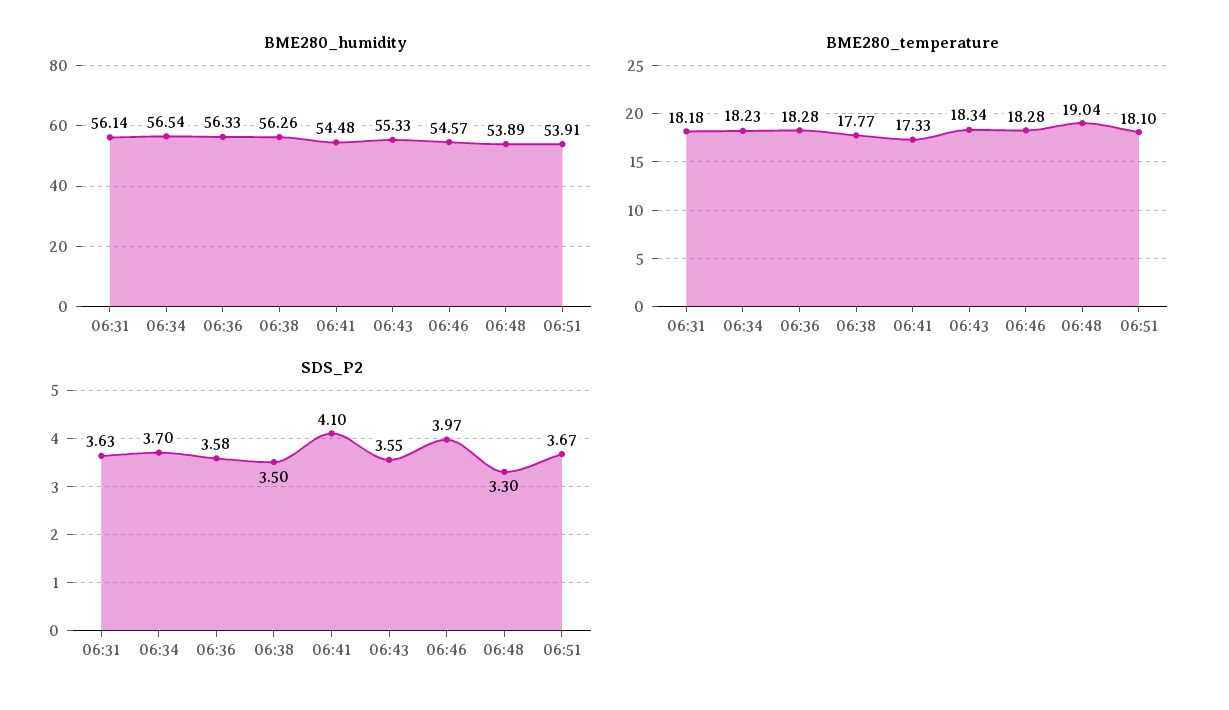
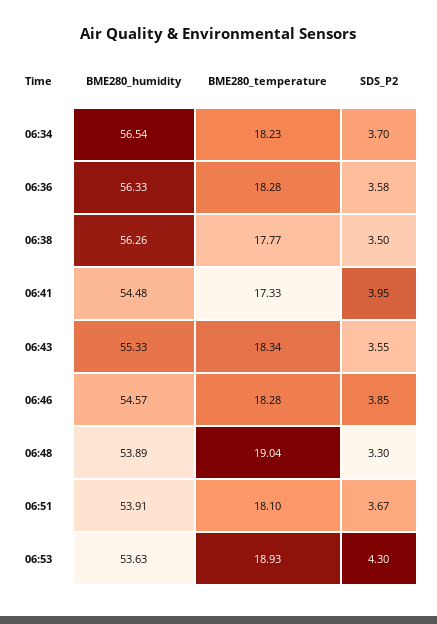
BME280_humidity, 06:31: 56.14 -> none
BME280_temperature, 06:31: 18.18 -> none
SDS_P2, 06:31: 3.63 -> none
SDS_P2, 06:41: 4.1 -> 3.95
SDS_P2, 06:46: 3.97 -> 3.85
BME280_humidity, 06:53: none -> 53.63
BME280_temperature, 06:53: none -> 18.93
SDS_P2, 06:53: none -> 4.3

